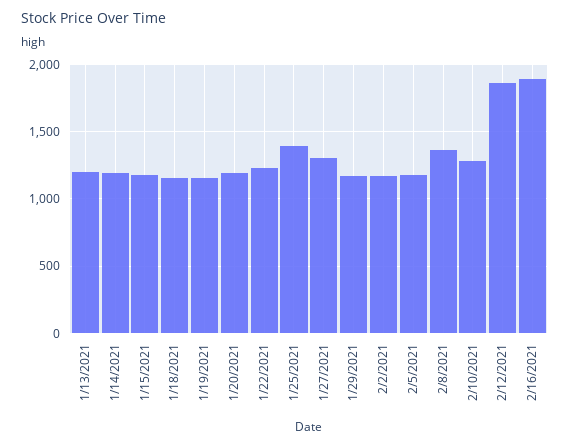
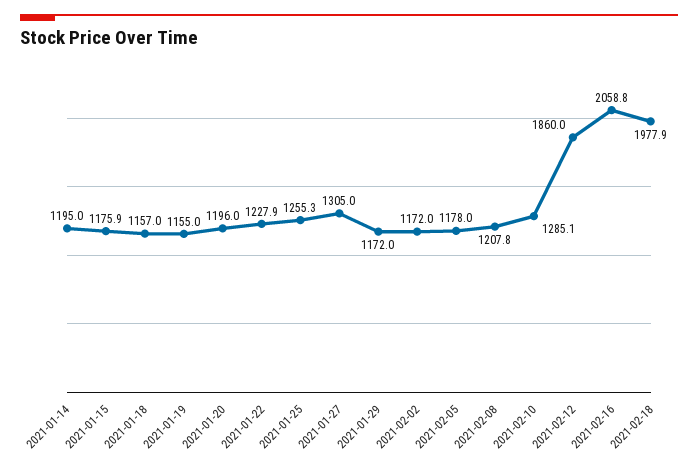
1/13/2021: 1200 -> none
1/25/2021: 1400 -> 1255.3
2/8/2021: 1350 -> 1207.8
2/16/2021: 1900 -> 2058.8
2021-02-18: none -> 1977.9

